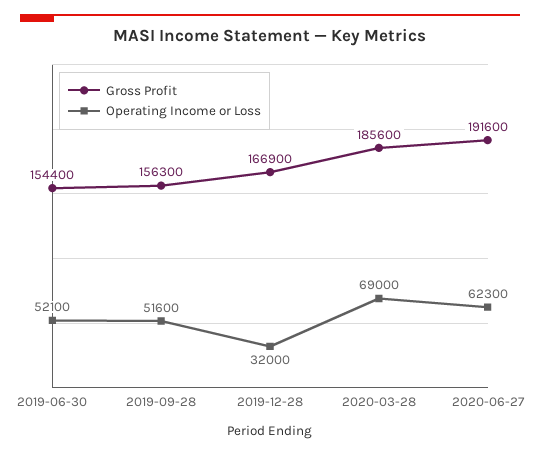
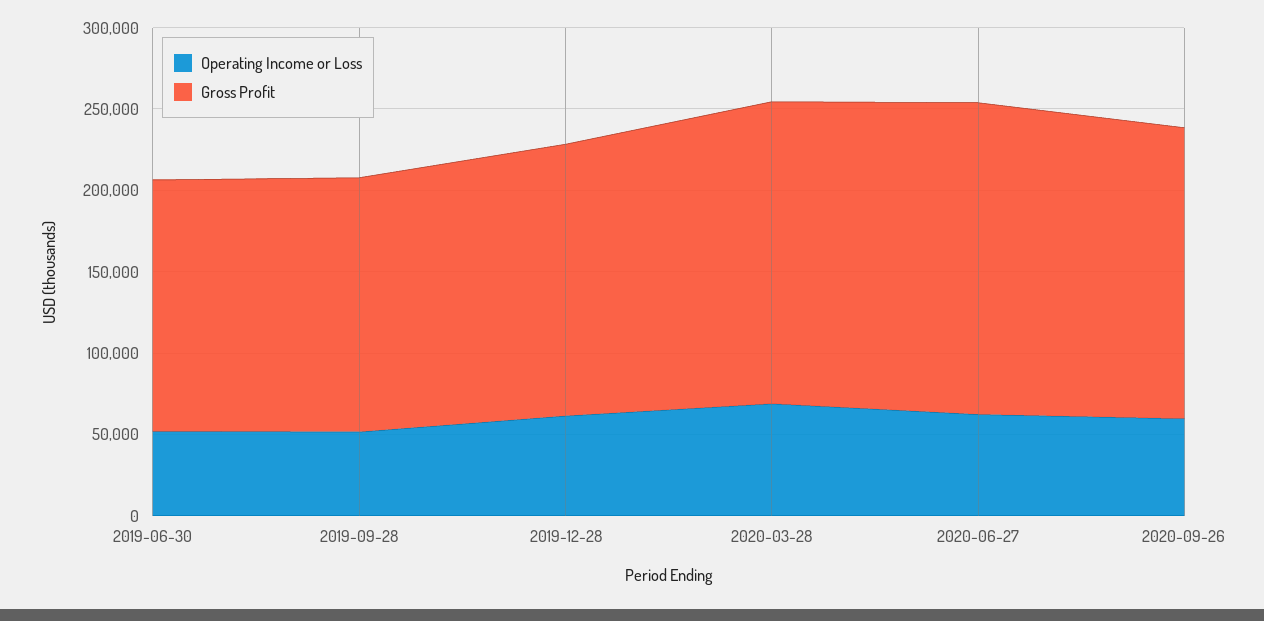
Operating Income or Loss, 2019-12-28: 32000 -> 60000
Operating Income or Loss, 2020-09-26: none -> 60000
Gross Profit, 2020-09-26: none -> 180000

